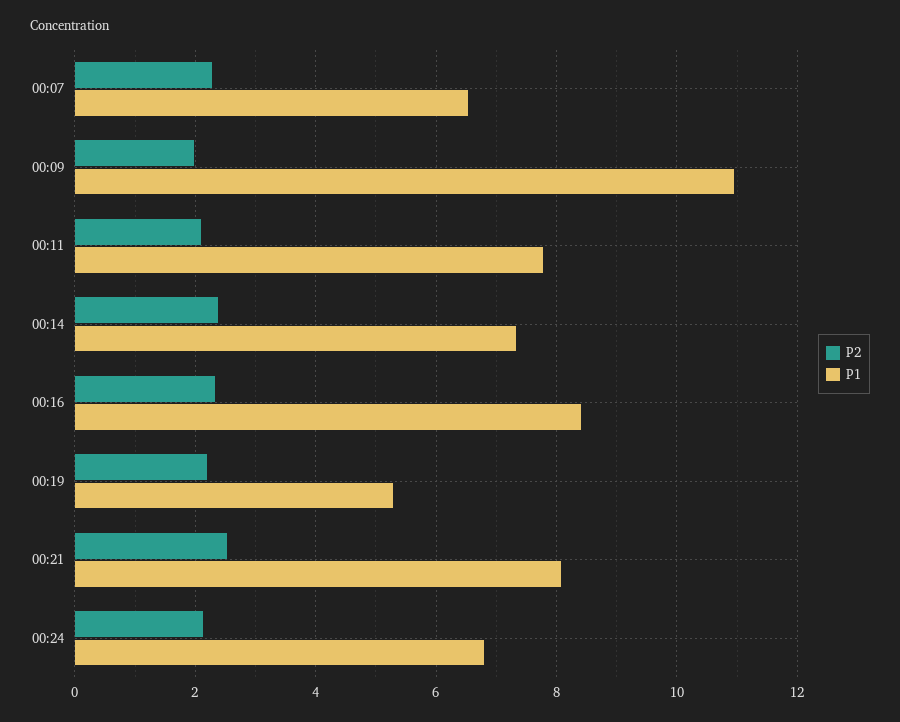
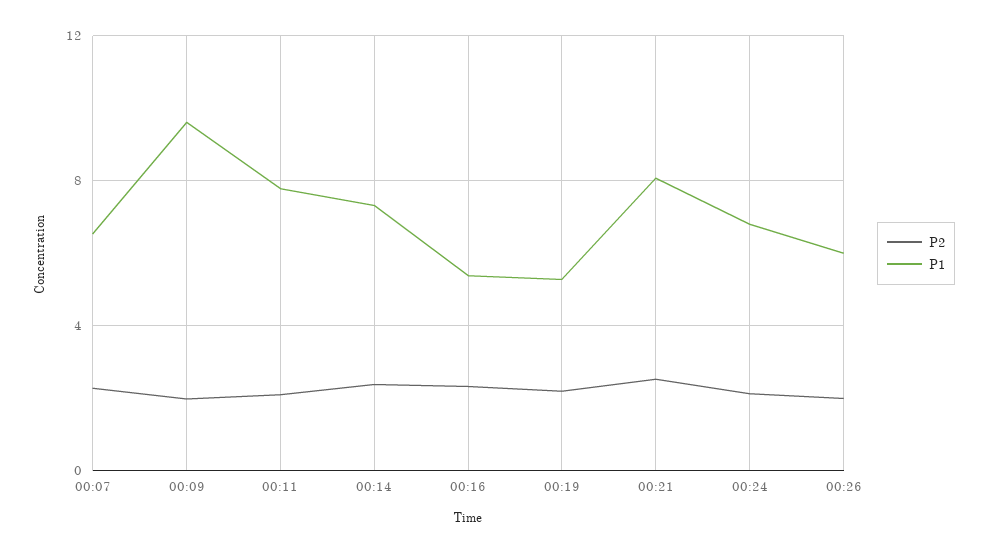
P1, 00:09: 11 -> 9.5
P1, 00:16: 8.4 -> 5.5
P2, 00:26: none -> 2
P1, 00:26: none -> 6

